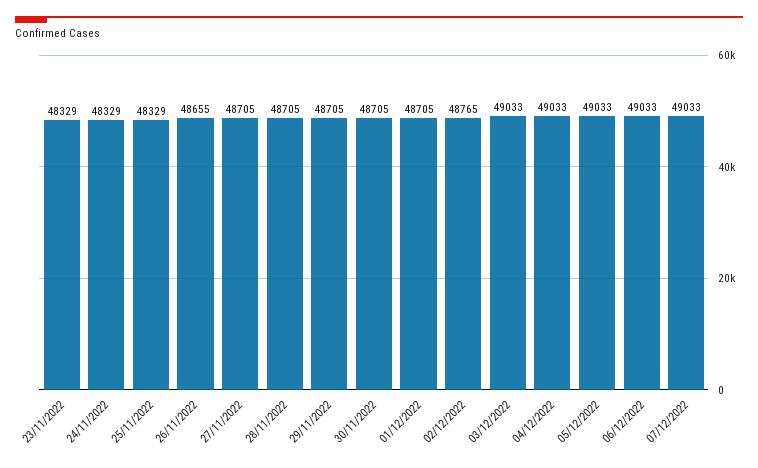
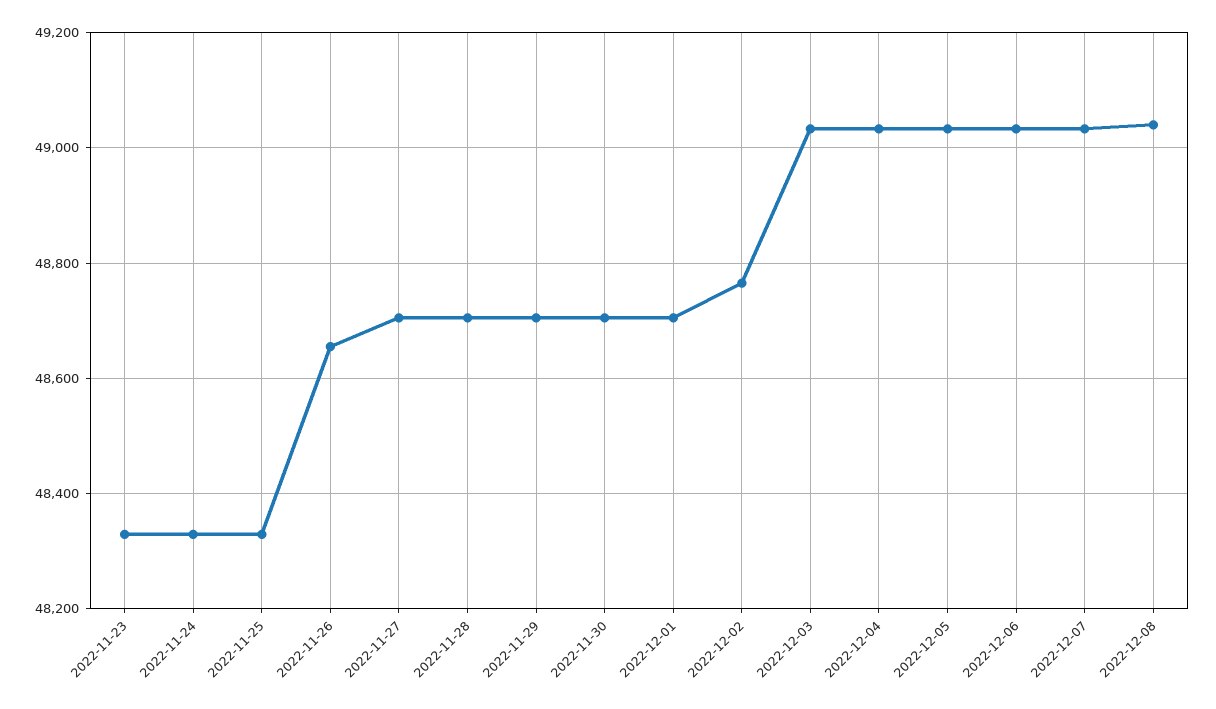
2022-12-08: none -> 49040

